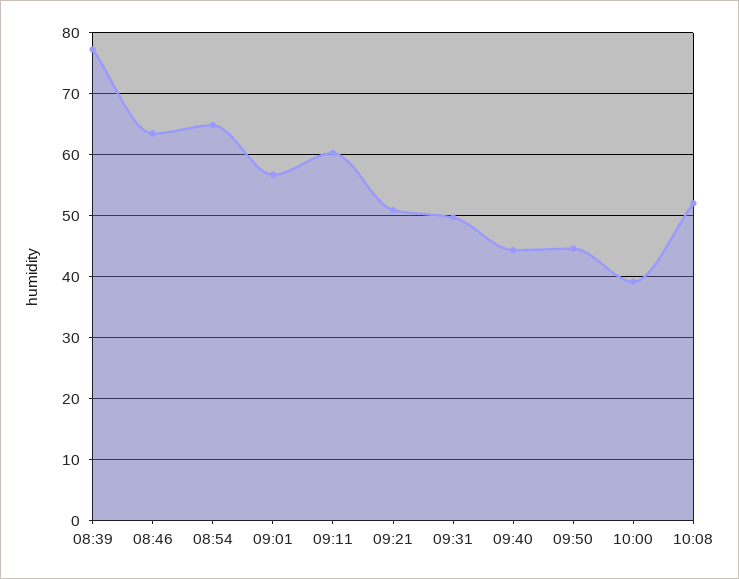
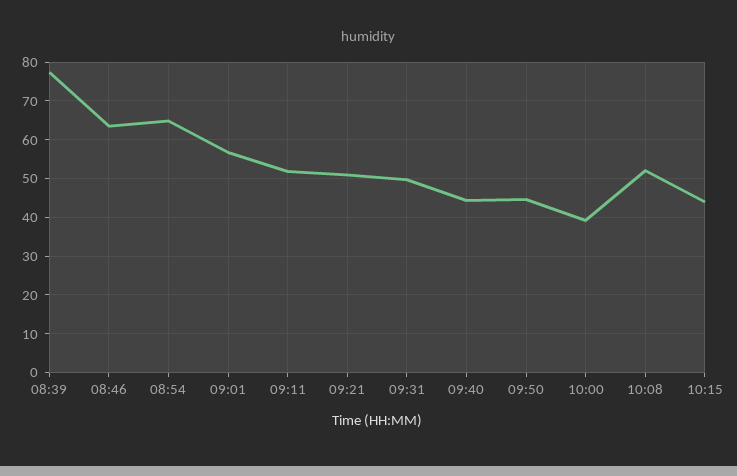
09:11: 60 -> 52
10:15: none -> 44

